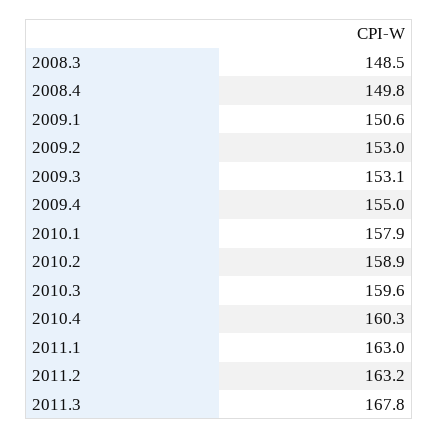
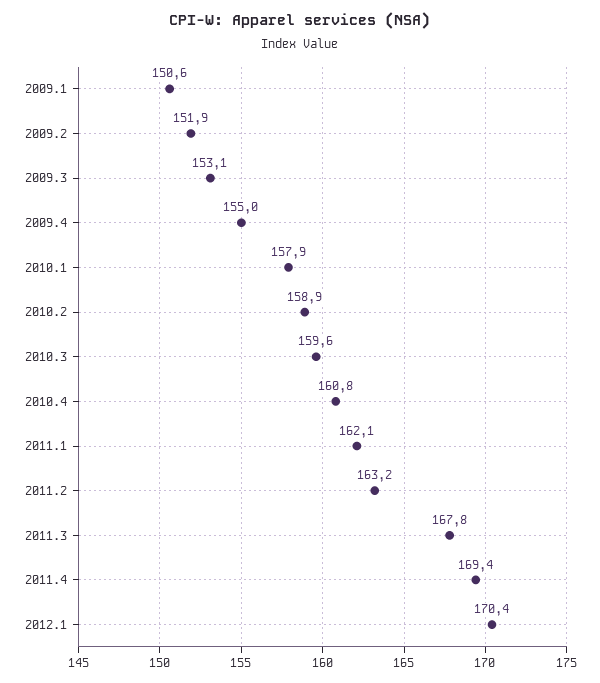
2008.3: 148.5 -> none
2008.4: 149.8 -> none
2009.2: 153 -> 151.9
2010.4: 160.3 -> 160.8
2011.1: 163 -> 162.1
2011.4: none -> 169.4
2012.1: none -> 170.4

